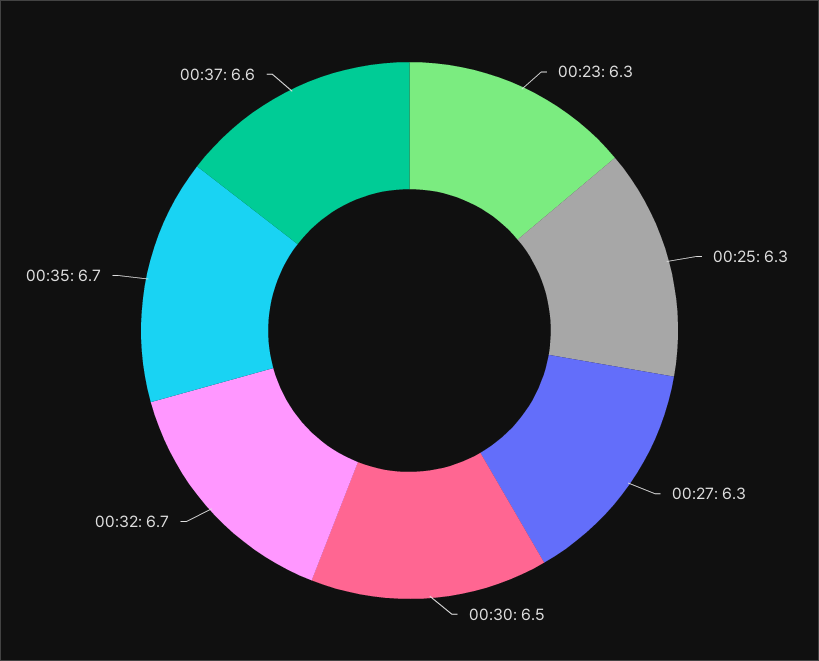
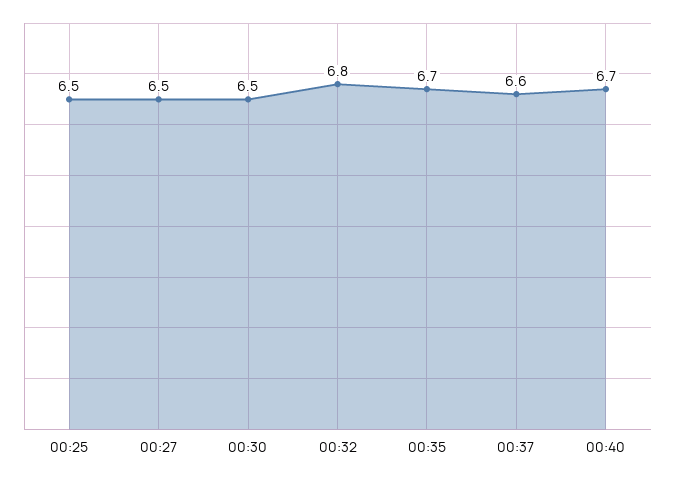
00:23: 6.3 -> none
00:25: 6.3 -> 6.5
00:27: 6.3 -> 6.5
00:32: 6.7 -> 6.8
00:40: none -> 6.7

